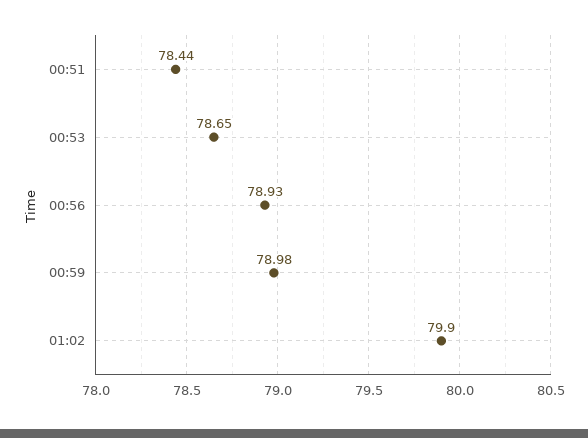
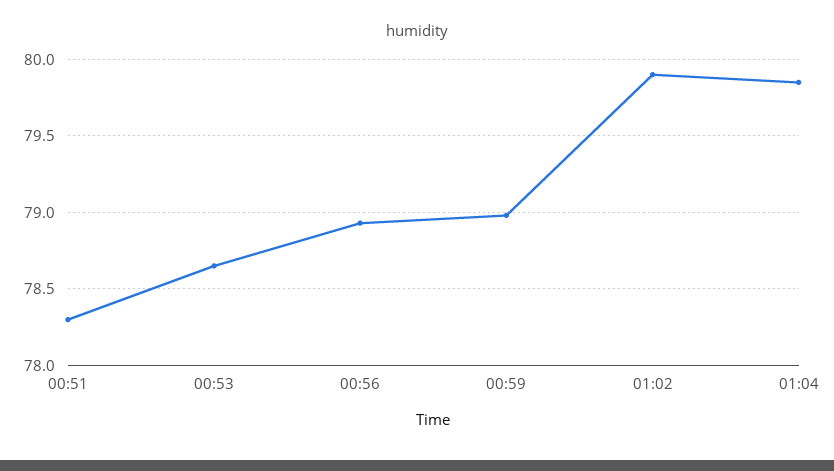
00:51: 78.44 -> 78.3
01:04: none -> 79.85

